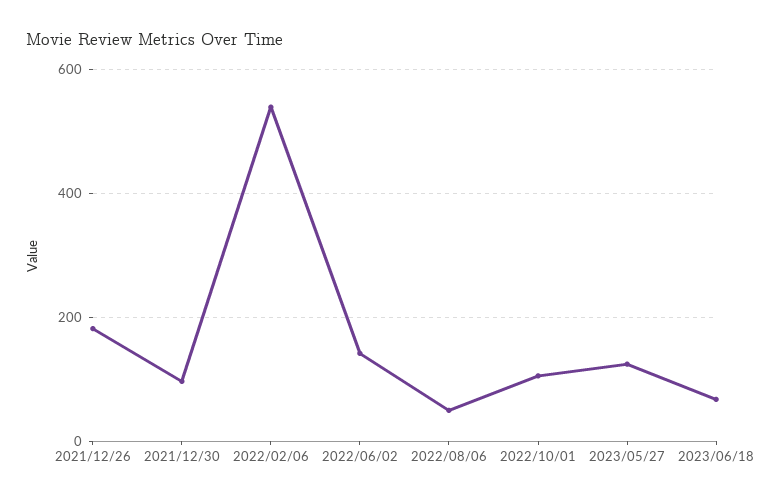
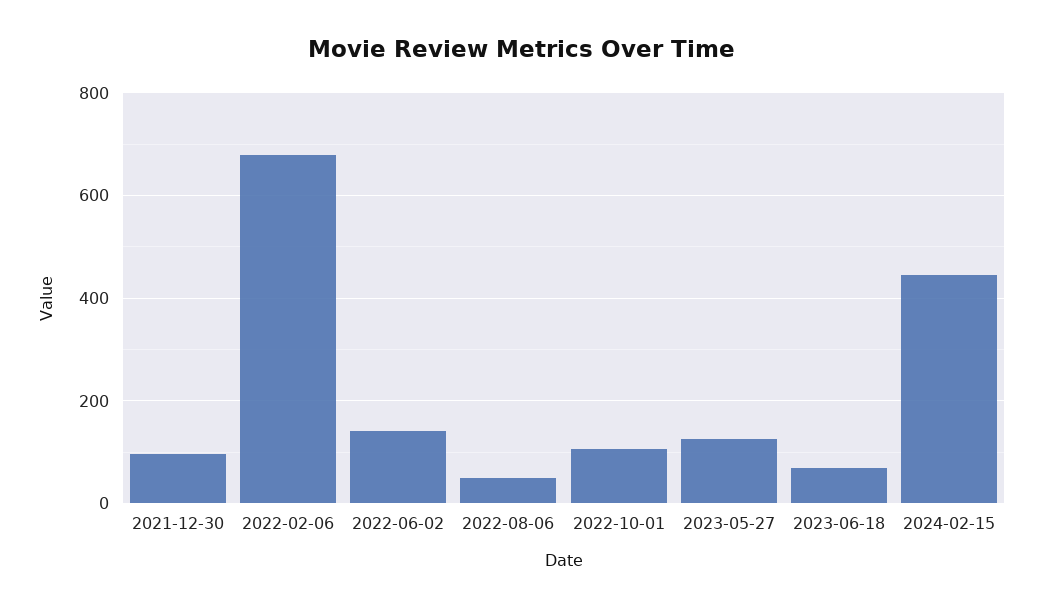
2021/12/26: 180 -> none
2022/02/06: 540 -> 680
2024-02-15: none -> 440

